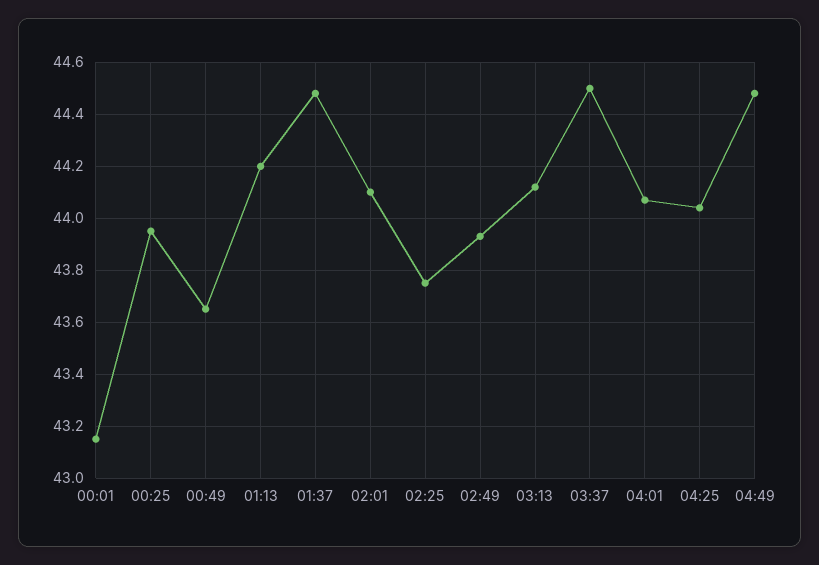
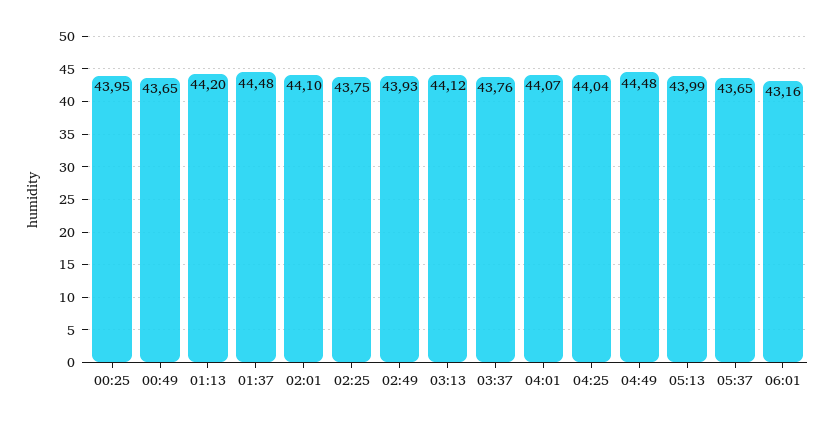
00:01: 43.15 -> none
03:37: 44.5 -> 43.76
05:13: none -> 43.99
05:37: none -> 43.65
06:01: none -> 43.16

